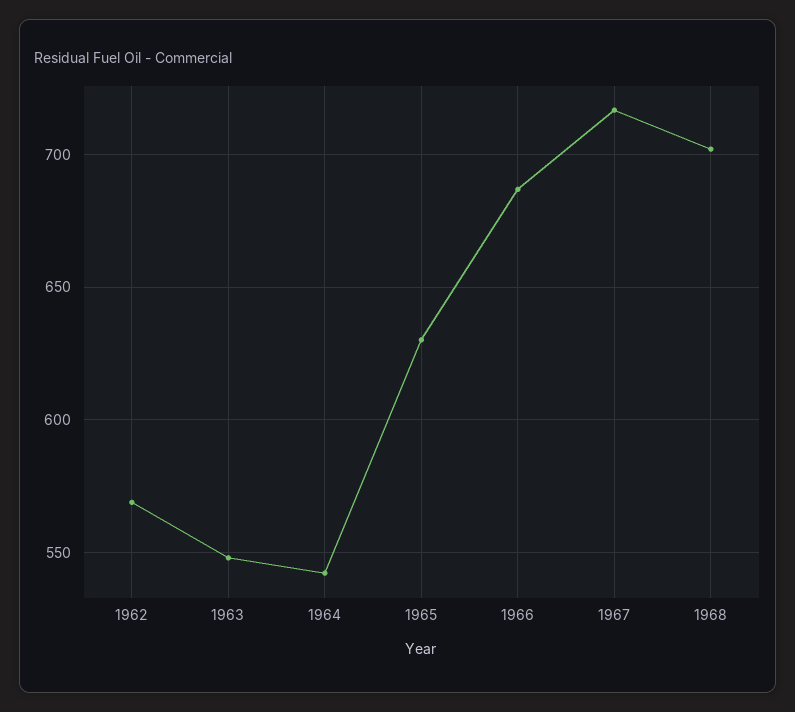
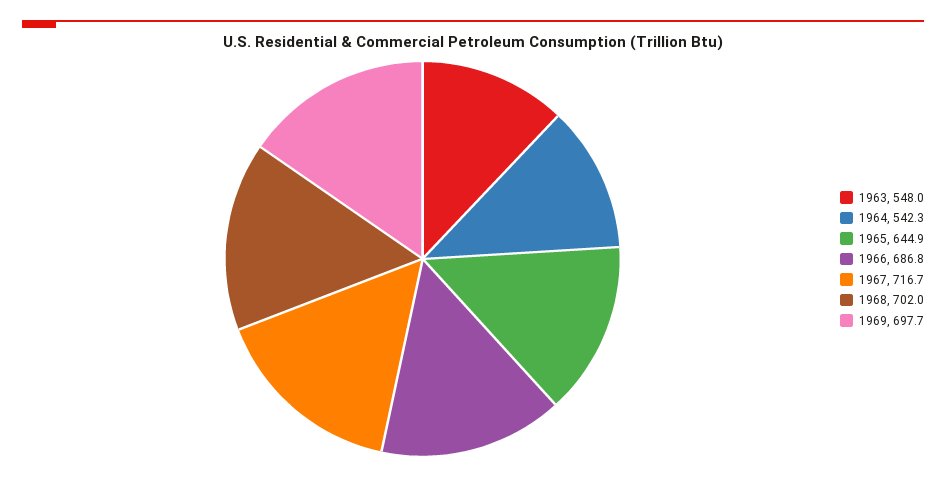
1962: 570 -> none
1965: 630 -> 644.9
1969: none -> 697.7

